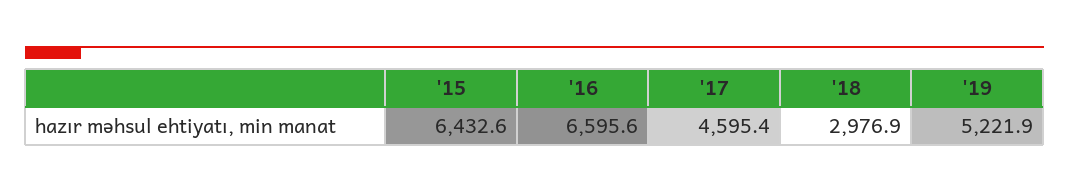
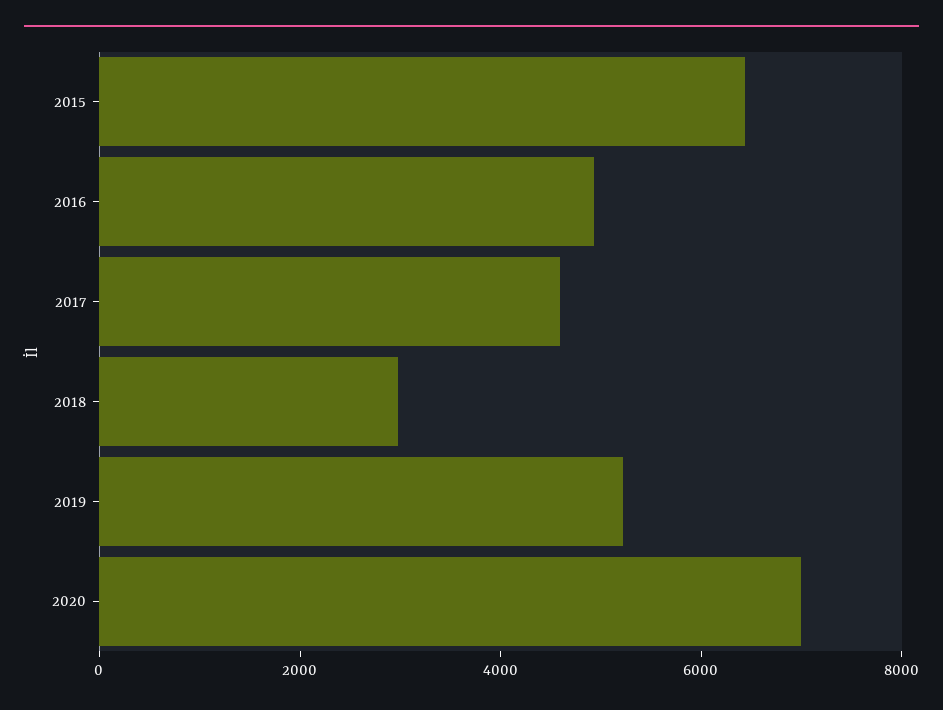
'16: 6595.6 -> 5000
2020: none -> 7000

